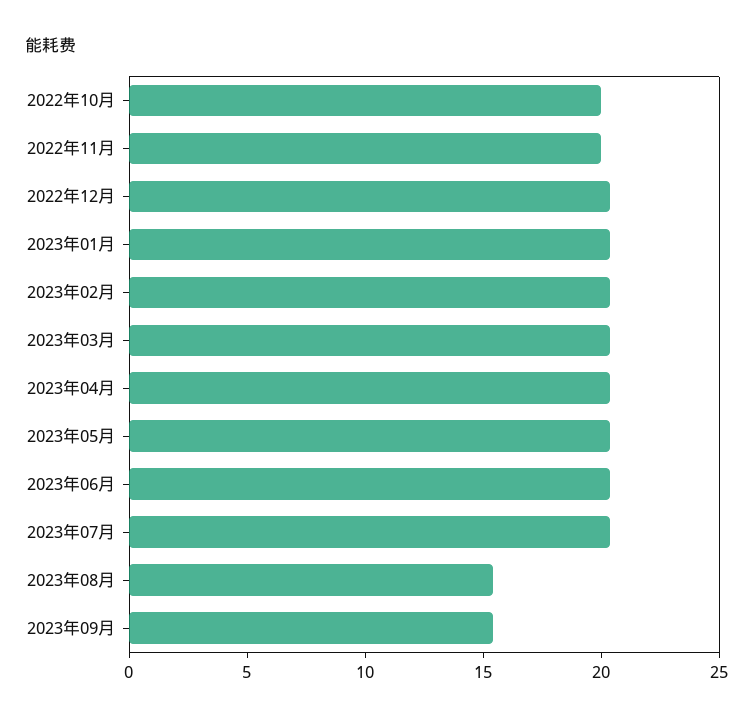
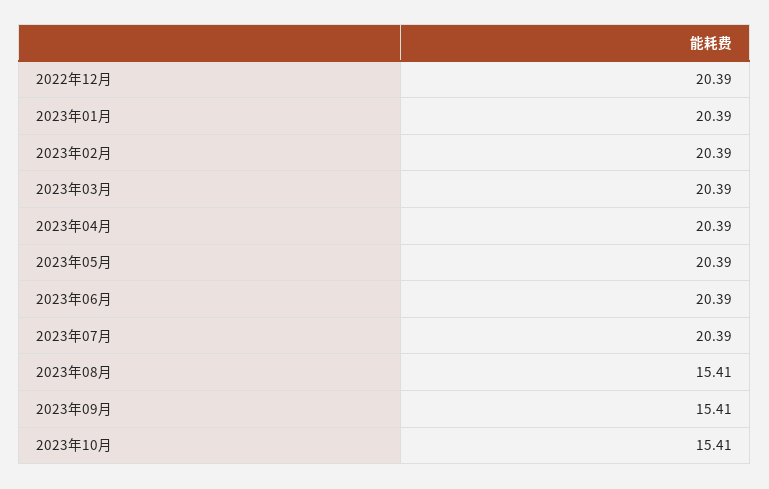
2022年10月: 20 -> none
2022年11月: 20 -> none
2023年10月: none -> 15.41

